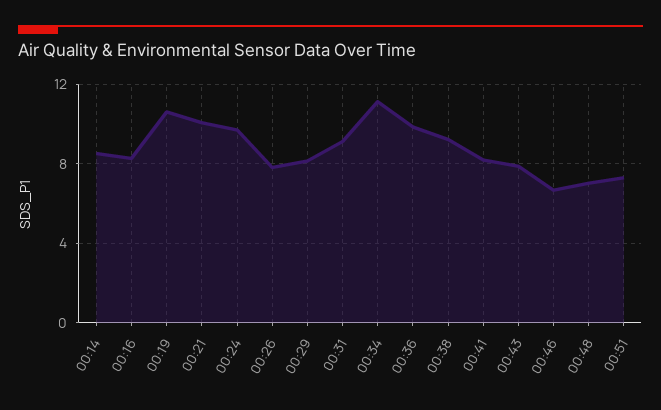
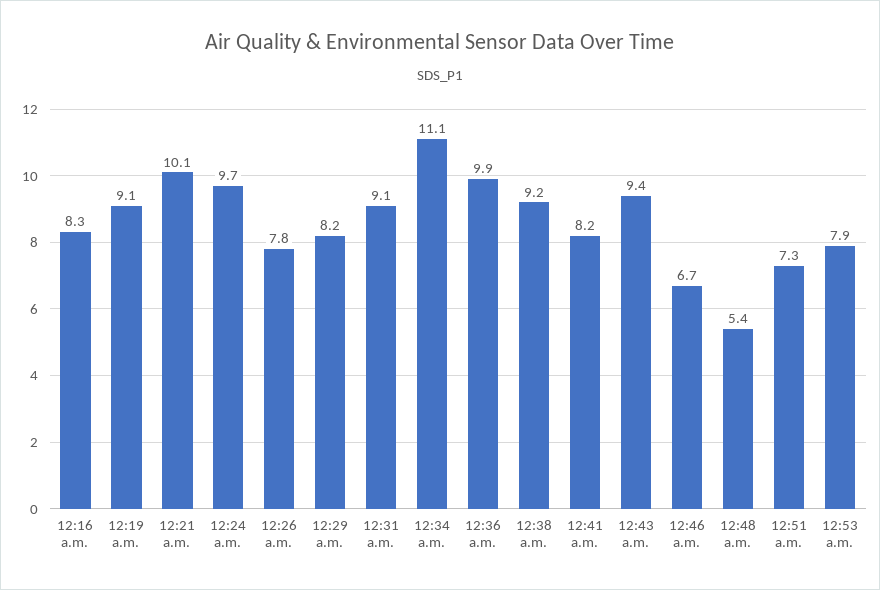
00:14: 8.5 -> none
00:19: 10.5 -> 9.1
00:43: 8 -> 9.4
00:48: 7 -> 5.4
12:53 a.m.: none -> 7.9

